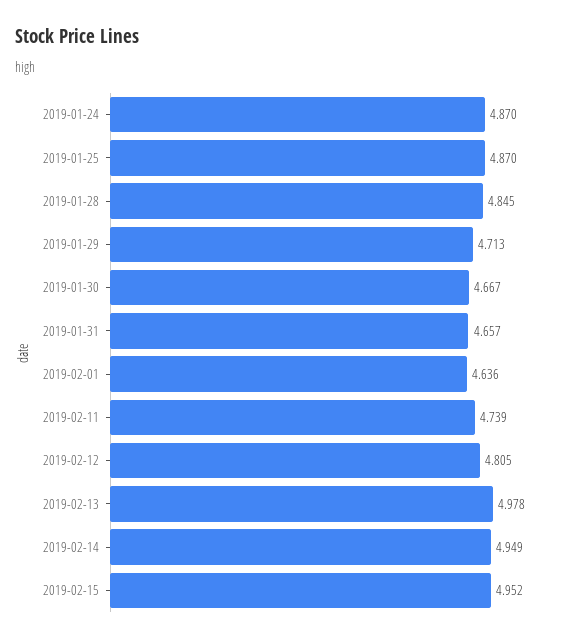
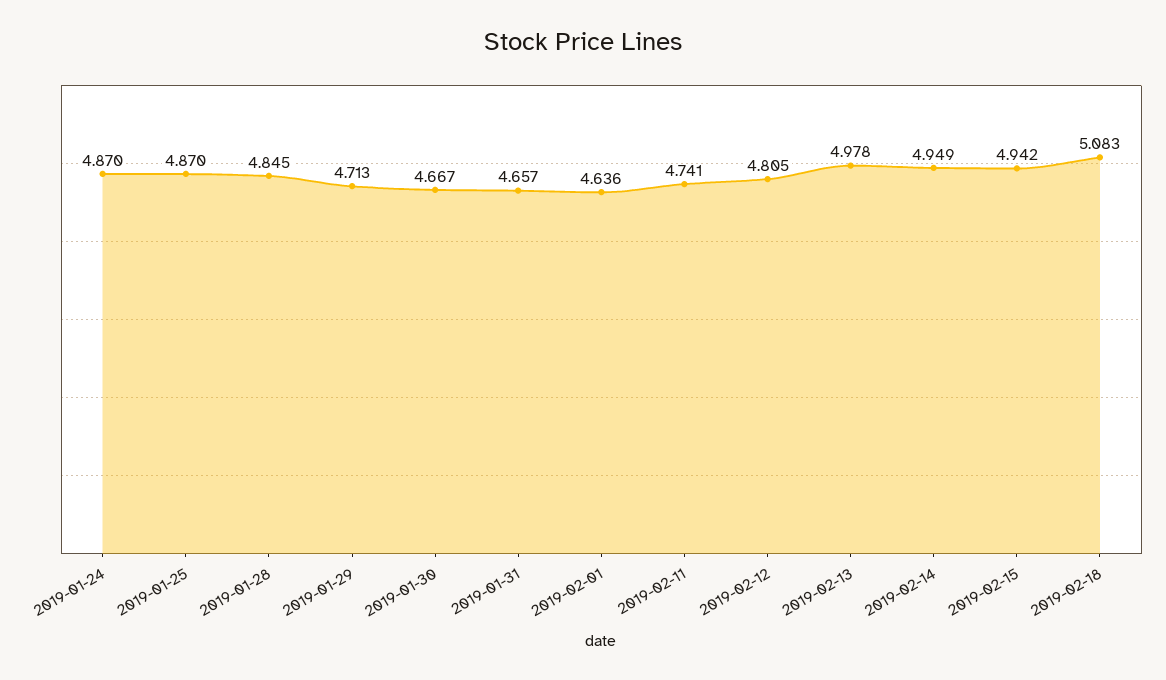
2019-02-11: 4.739 -> 4.741
2019-02-15: 4.952 -> 4.942
2019-02-18: none -> 5.083

